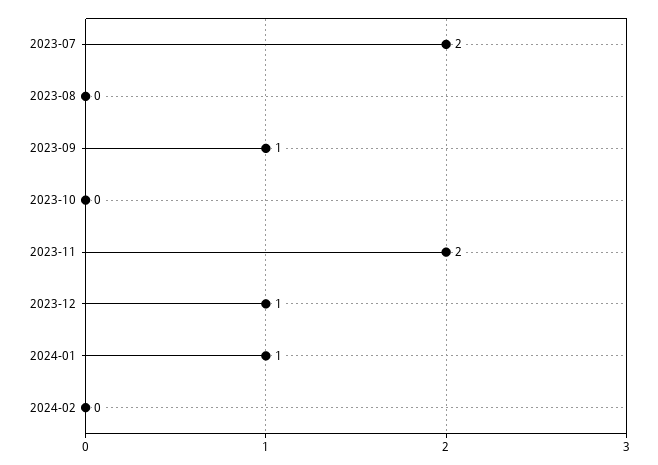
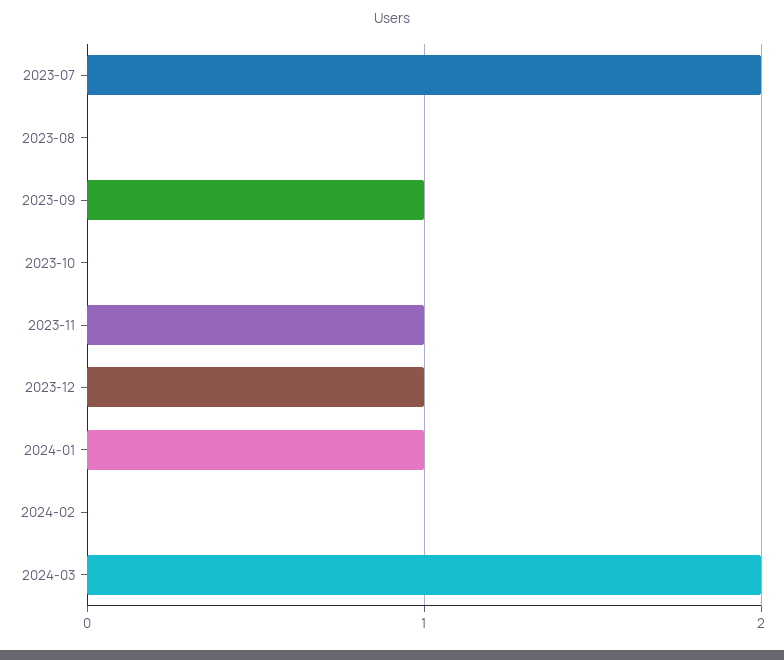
2023-11: 2 -> 1
2024-03: none -> 2

